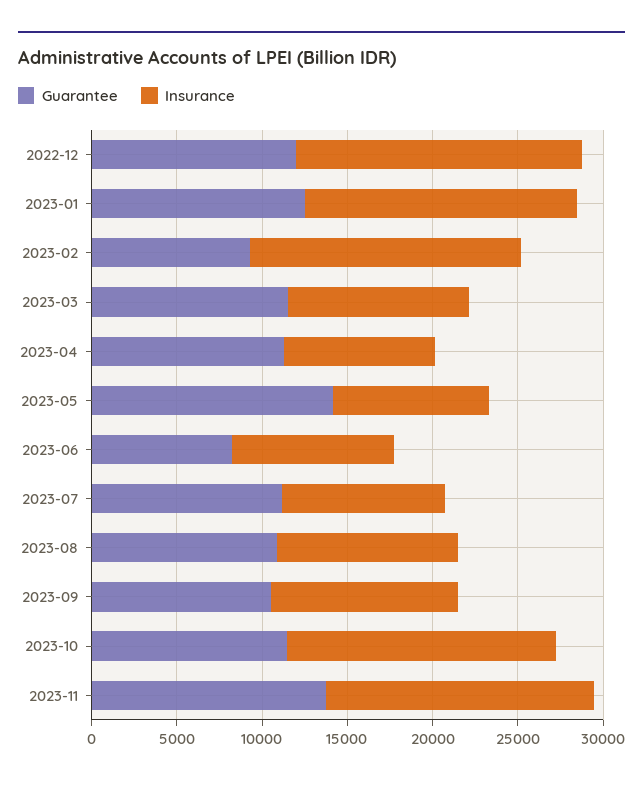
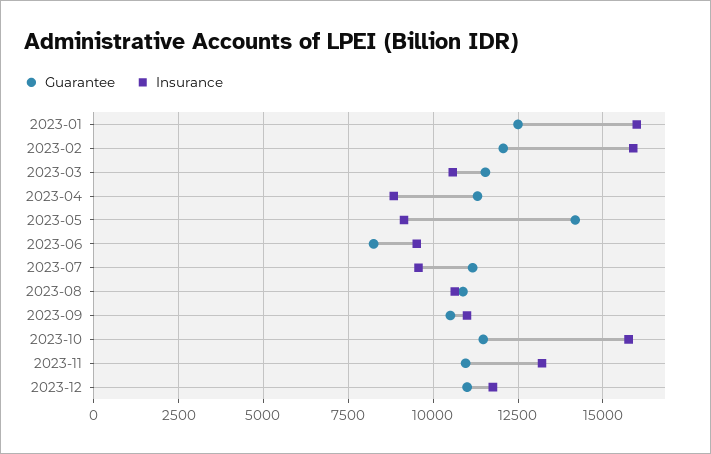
Guarantee, 2022-12: 12000 -> none
Insurance, 2022-12: 17000 -> none
Guarantee, 2023-02: 9000 -> 12000
Guarantee, 2023-11: 14000 -> 11000
Insurance, 2023-11: 16000 -> 13250
Guarantee, 2023-12: none -> 11000
Insurance, 2023-12: none -> 11750

